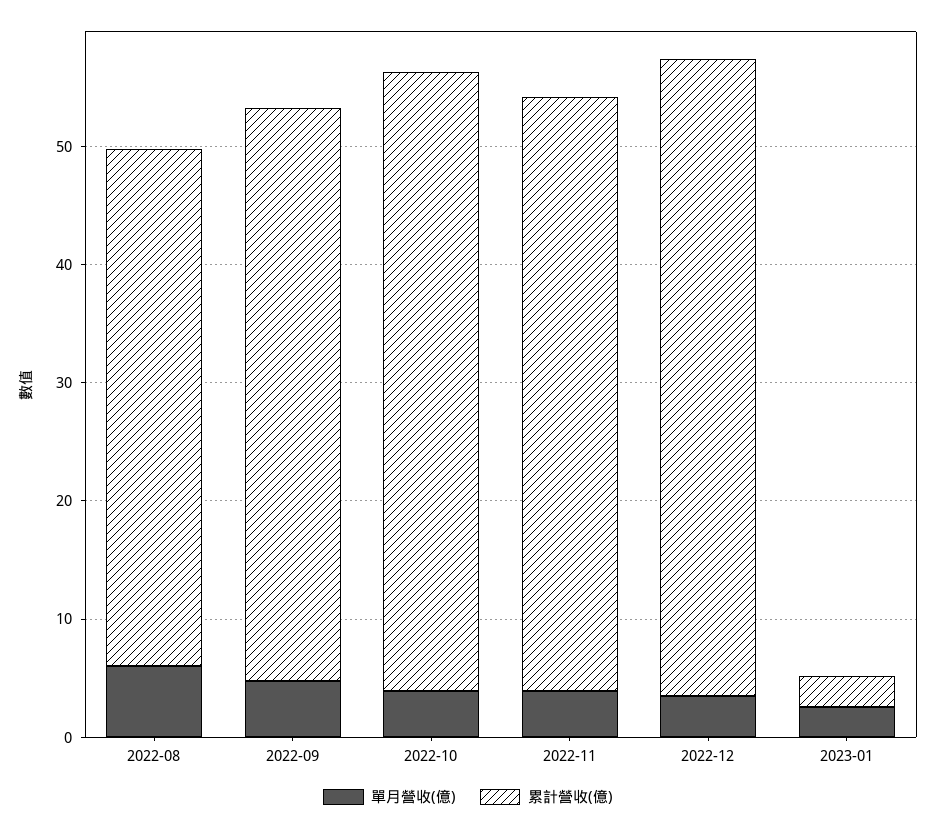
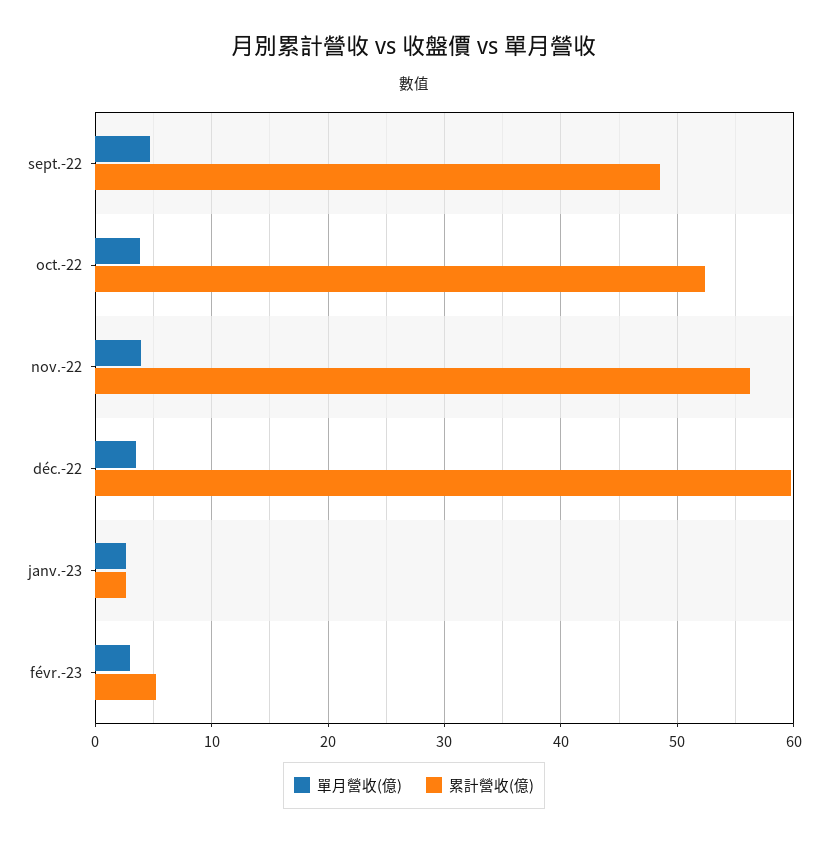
單月營收(億), 2022-08: 6 -> none
累計營收(億), 2022-08: 44 -> none
累計營收(億), 2022-11: 50 -> 56
累計營收(億), 2022-12: 54 -> 60
單月營收(億), févr.-23: none -> 3
累計營收(億), févr.-23: none -> 5

